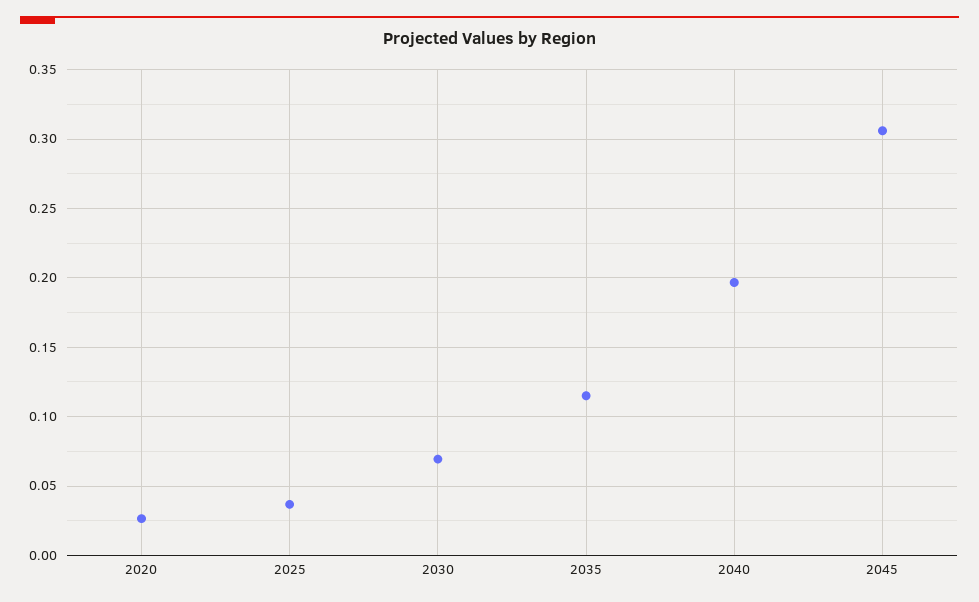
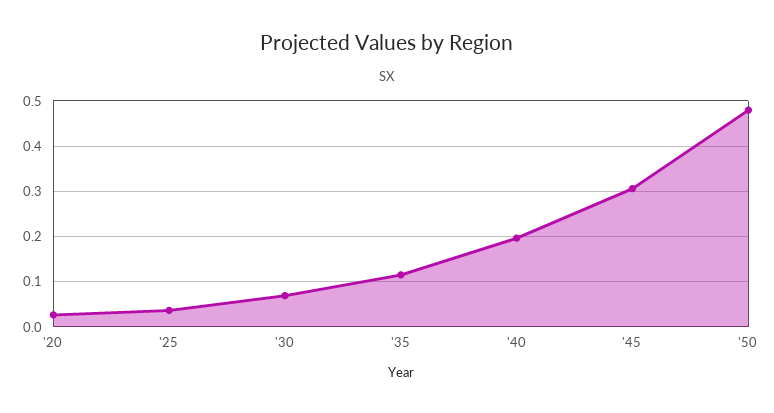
'50: none -> 0.48

